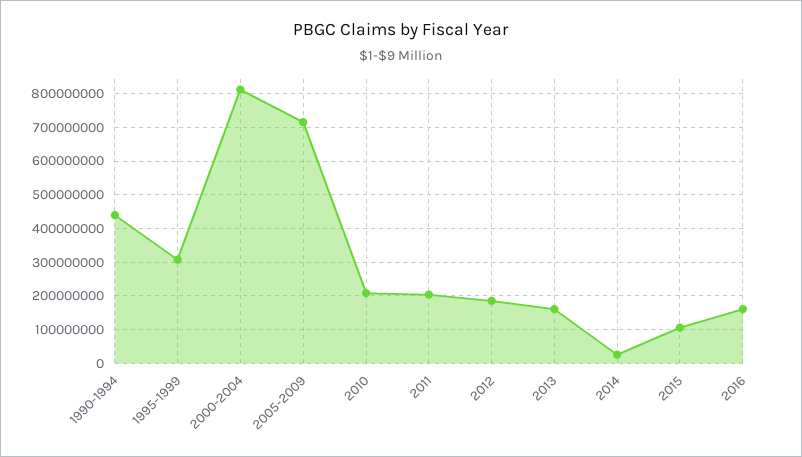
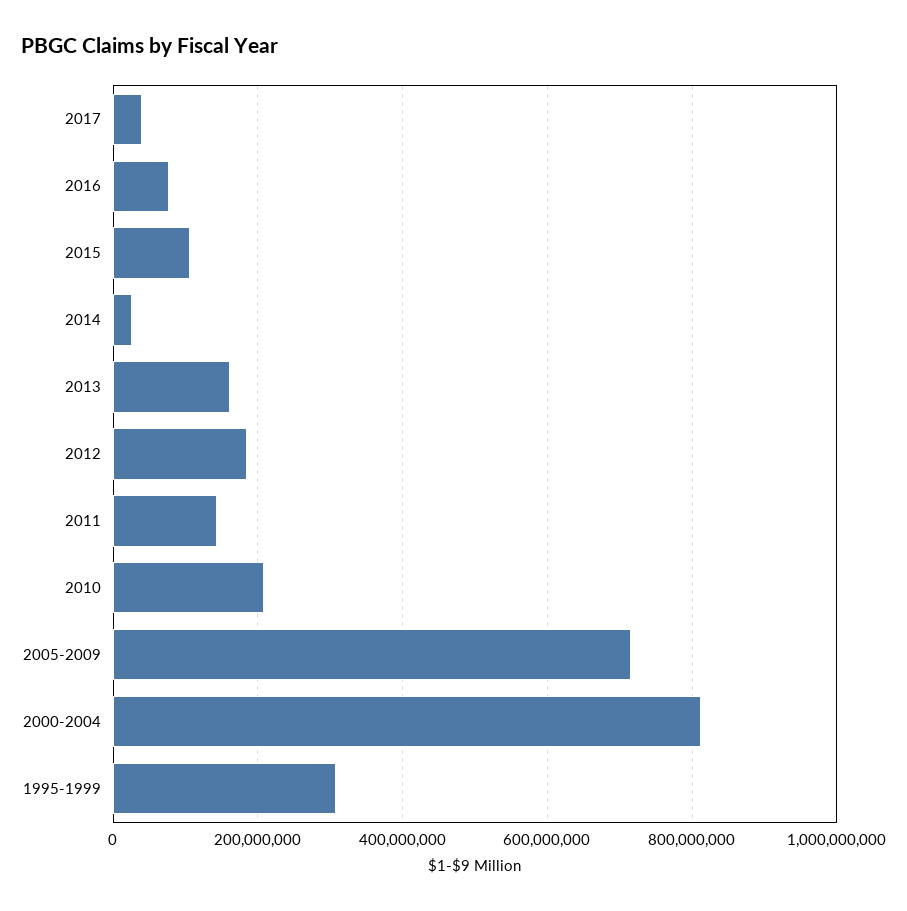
1990-1994: 440000000 -> none
2011: 200000000 -> 140000000
2016: 160000000 -> 80000000
2017: none -> 40000000

